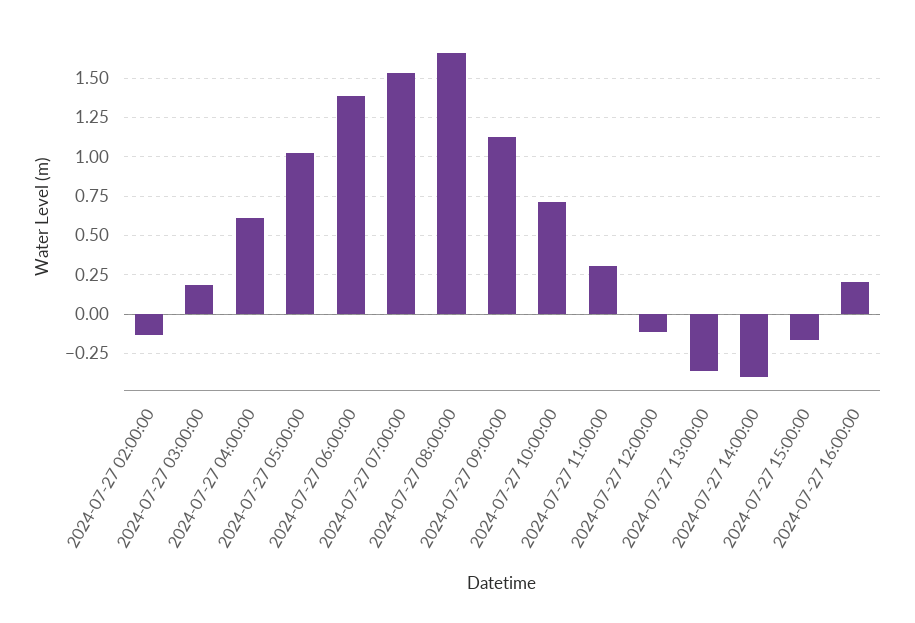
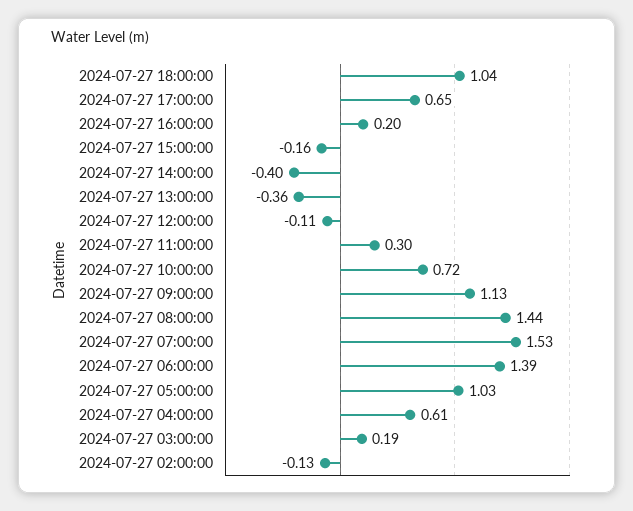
2024-07-27 08:00:00: 1.65 -> 1.44
2024-07-27 18:00:00: none -> 1.04
2024-07-27 17:00:00: none -> 0.65

